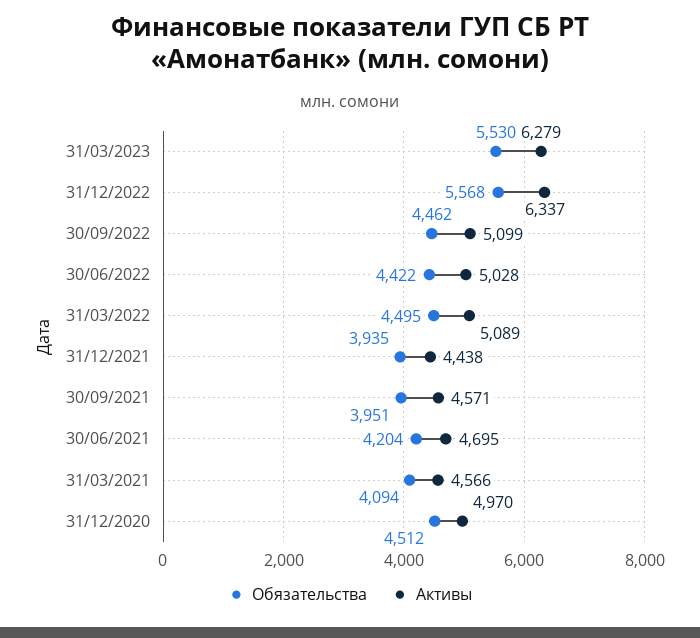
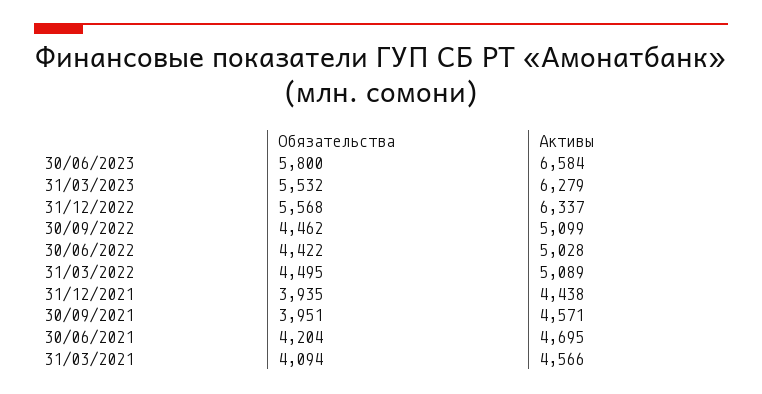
Обязательства, 31/03/2023: 5530 -> 5532
Обязательства, 31/12/2020: 4512 -> none
Активы, 31/12/2020: 4970 -> none
Обязательства, 30/06/2023: none -> 5800
Активы, 30/06/2023: none -> 6584

